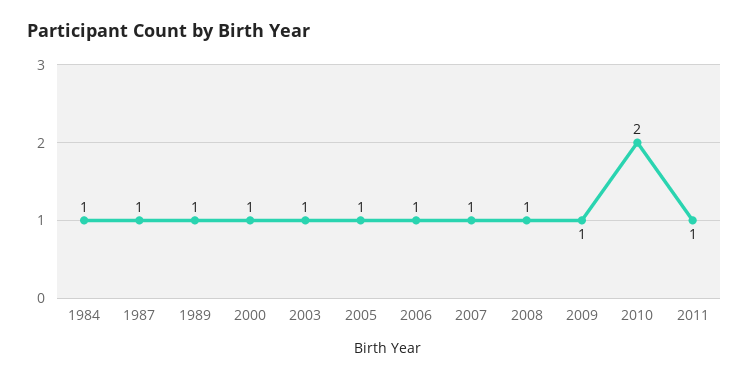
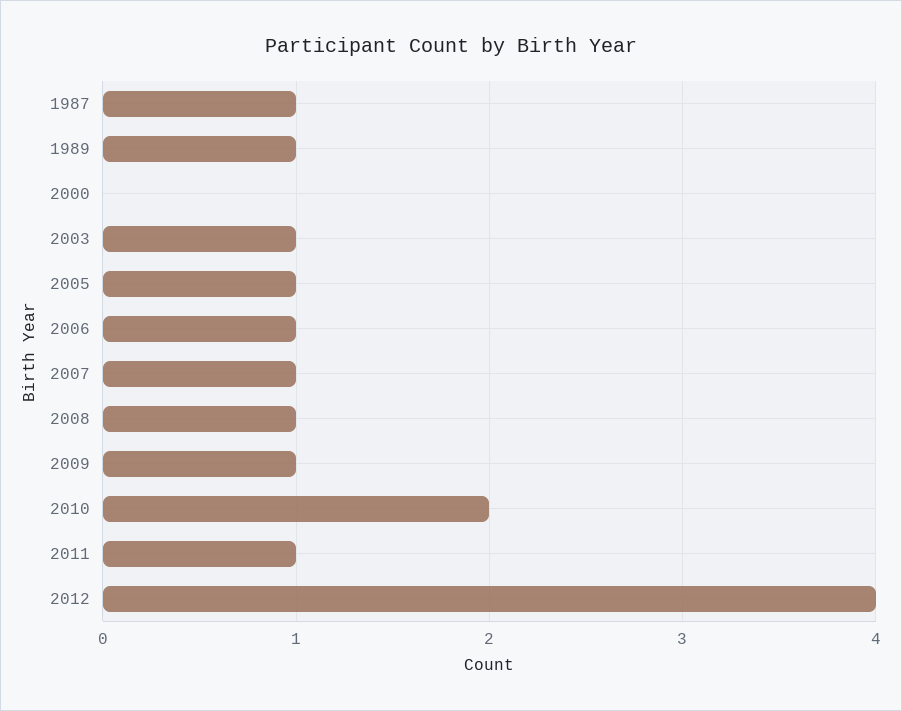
1984: 1 -> none
2000: 1 -> 0
2012: none -> 4

